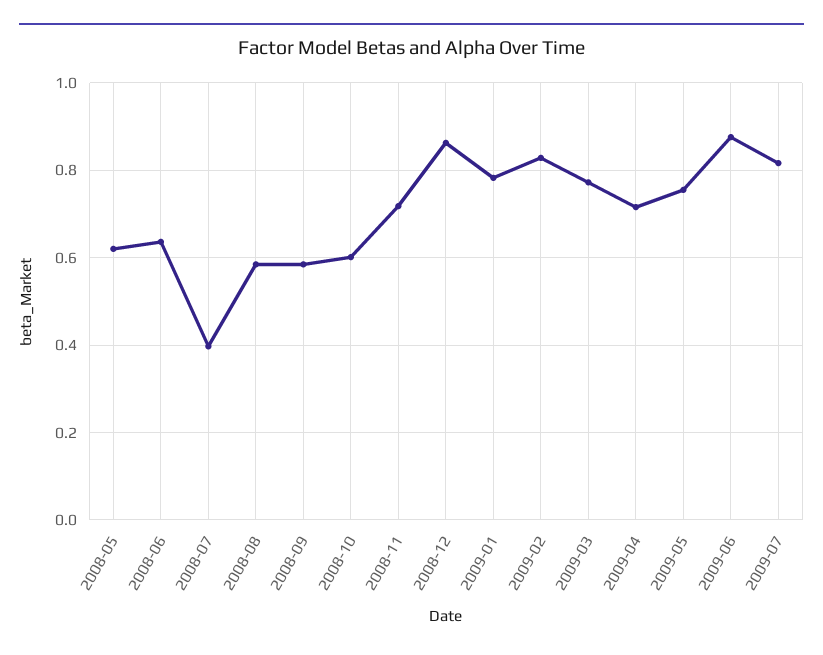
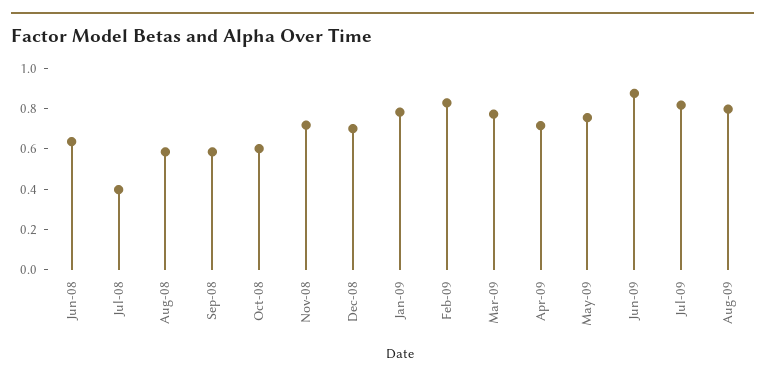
2008-05: 0.62 -> none
2008-12: 0.86 -> 0.7
Aug-09: none -> 0.8

